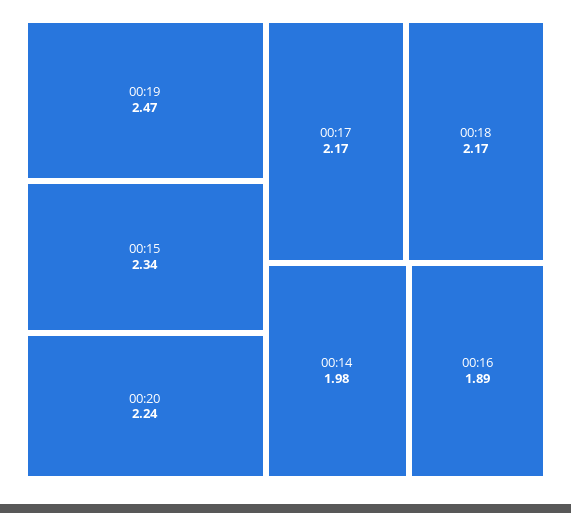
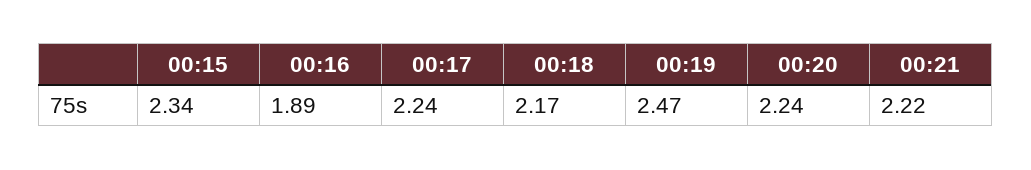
00:17: 2.17 -> 2.24
00:14: 1.98 -> none
00:21: none -> 2.22

